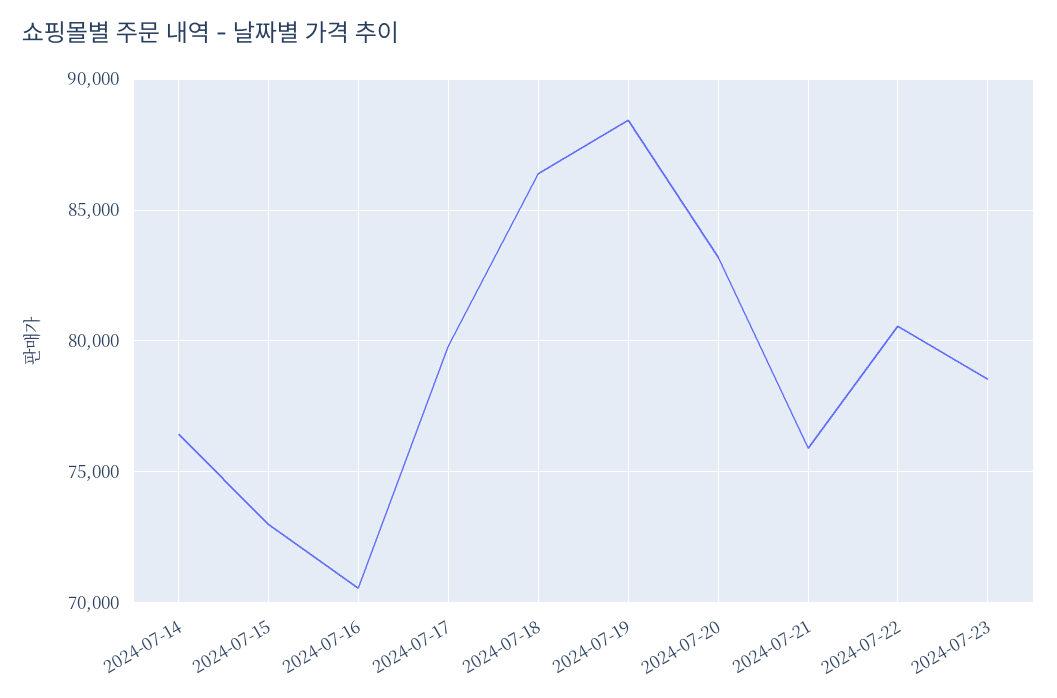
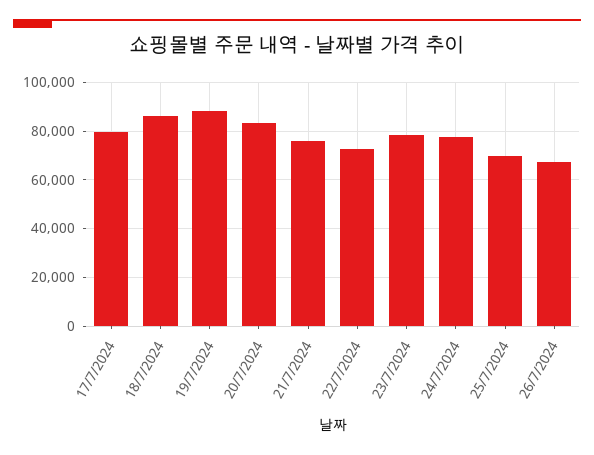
2024-07-14: 76500 -> none
2024-07-15: 73000 -> none
2024-07-16: 70500 -> none
2024-07-22: 80500 -> 72500
24/7/2024: none -> 77500
25/7/2024: none -> 70000
26/7/2024: none -> 67500

